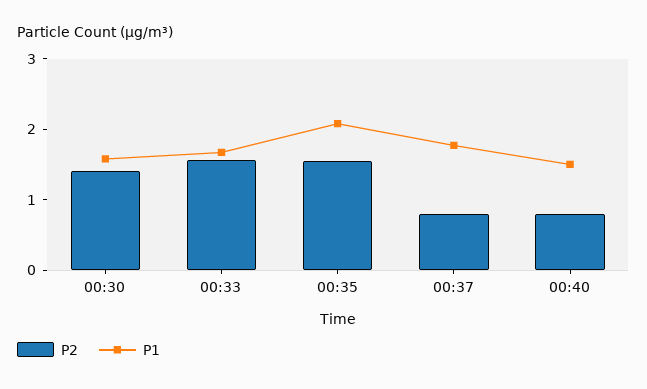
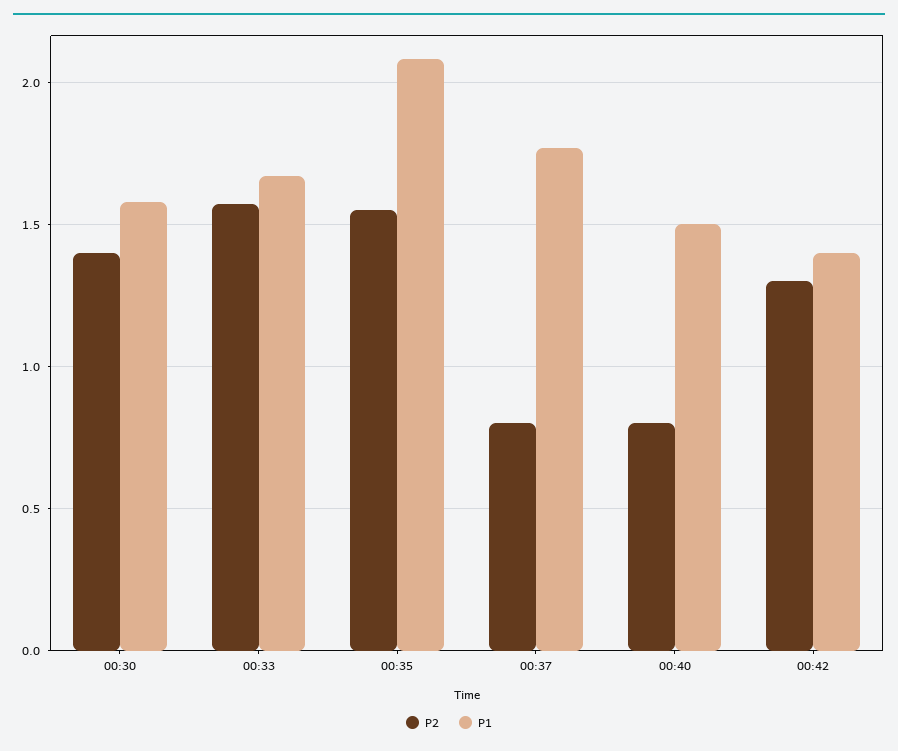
P2, 00:42: none -> 1.3
P1, 00:42: none -> 1.4

